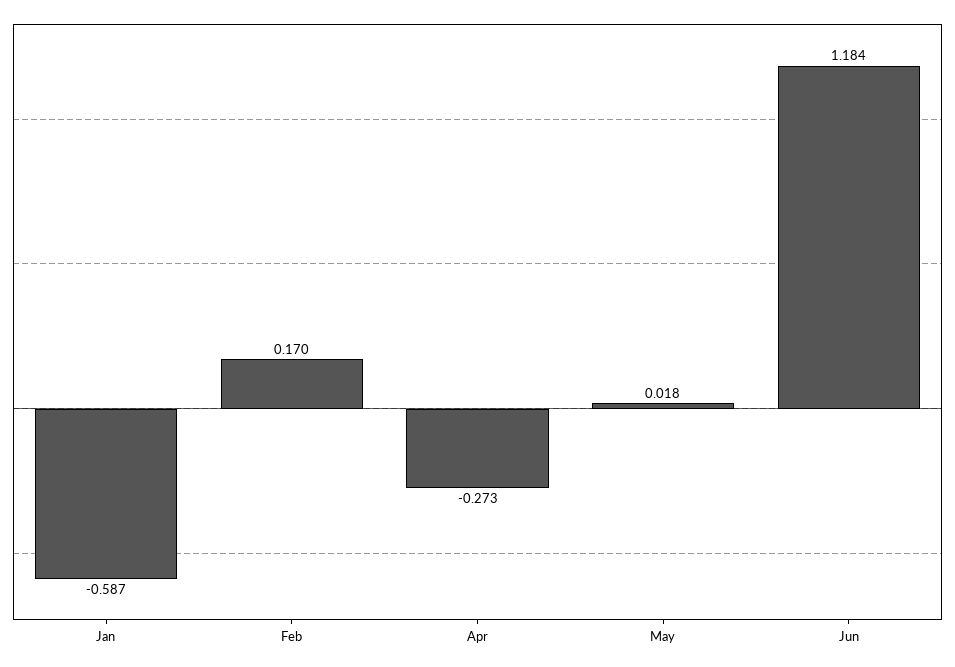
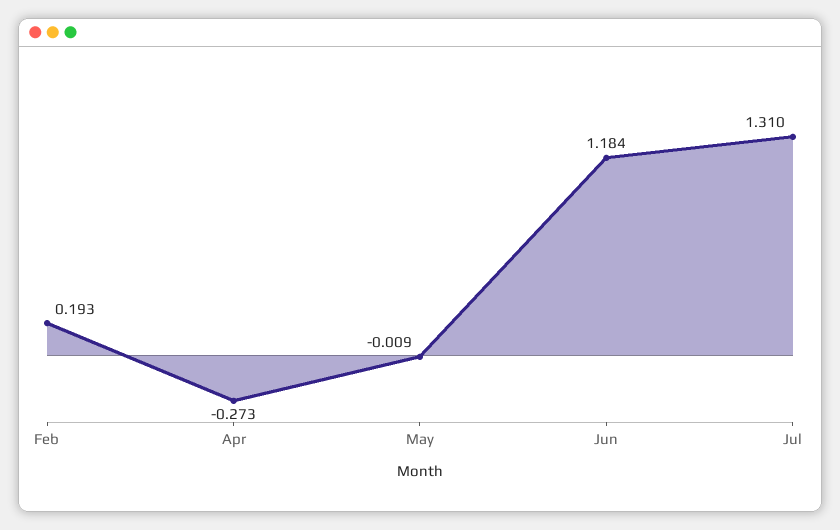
Jan: -0.587 -> none
Feb: 0.17 -> 0.193
May: 0.018 -> -0.009
Jul: none -> 1.31

